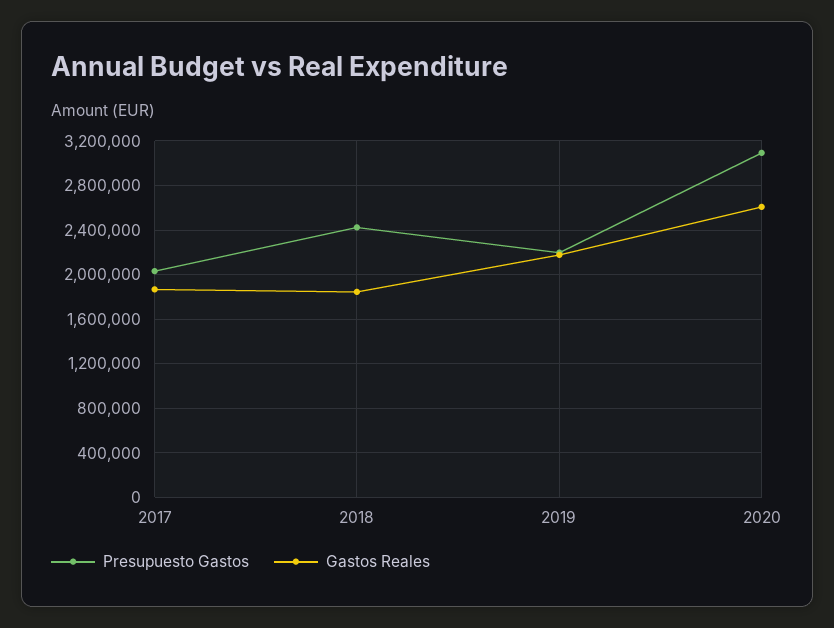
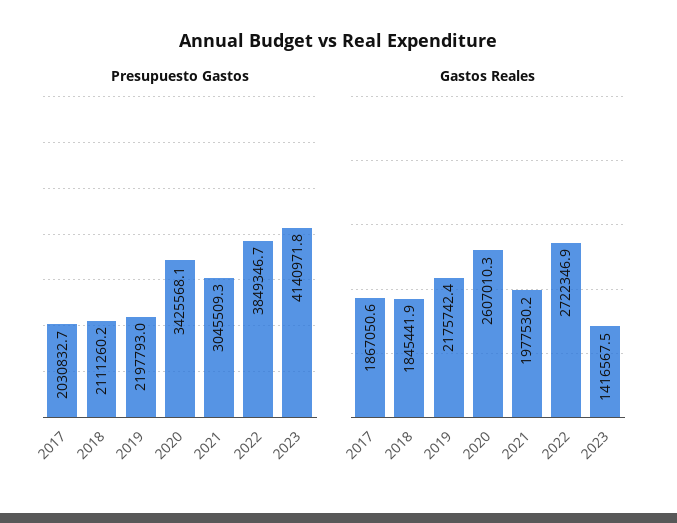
Presupuesto Gastos, 2018: 2400000 -> 2111260.2
Presupuesto Gastos, 2020: 3100000 -> 3425568.1
Presupuesto Gastos, 2021: none -> 3045509.3
Presupuesto Gastos, 2022: none -> 3849346.7
Presupuesto Gastos, 2023: none -> 4140971.8
Gastos Reales, 2021: none -> 1977530.2
Gastos Reales, 2022: none -> 2722346.9
Gastos Reales, 2023: none -> 1416567.5

